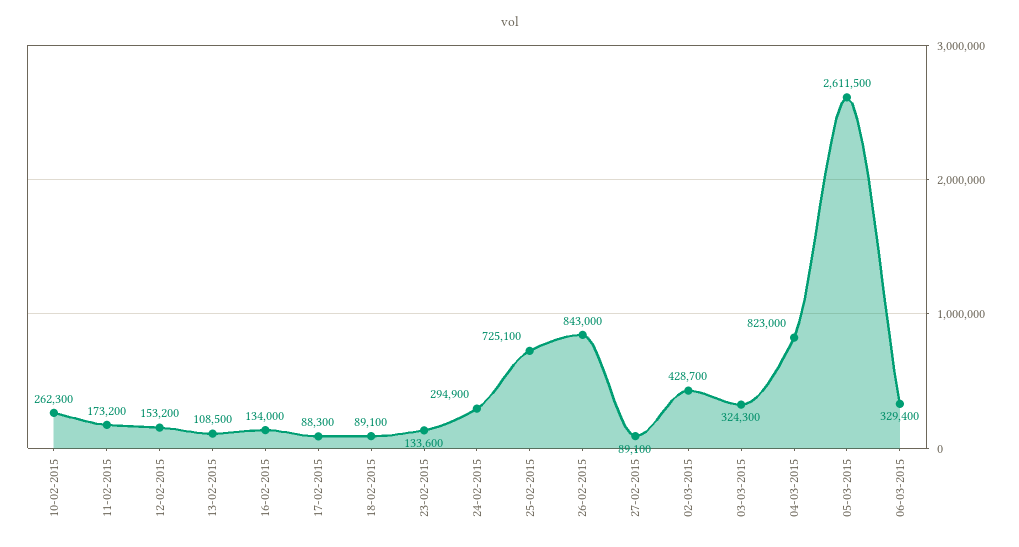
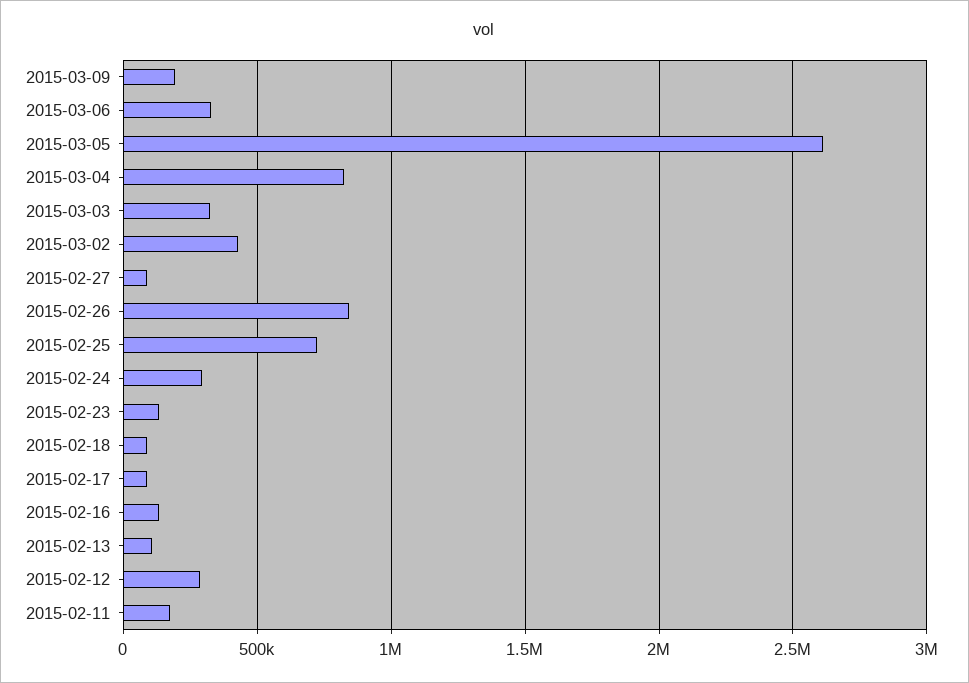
10-02-2015: 262300 -> none
12-02-2015: 153200 -> 300000
2015-03-09: none -> 200000

